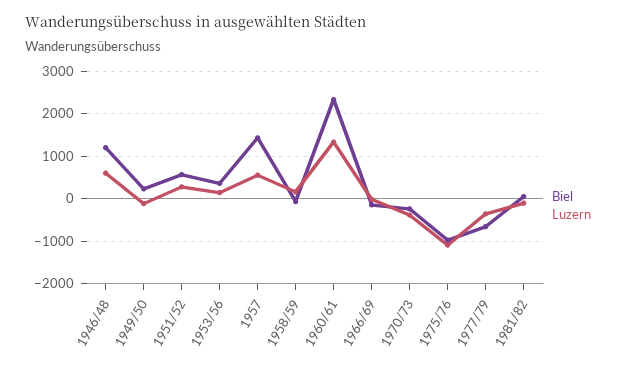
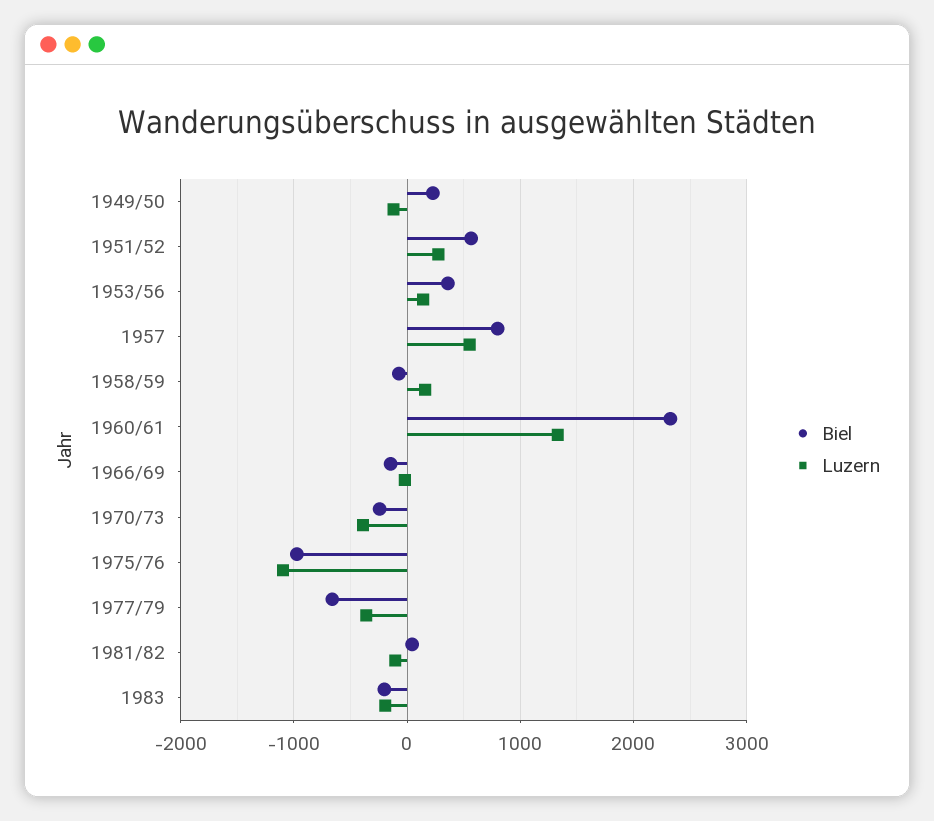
Biel, 1946/48: 1200 -> none
Luzern, 1946/48: 600 -> none
Biel, 1957: 1400 -> 800
Biel, 1983: none -> -200
Luzern, 1983: none -> -200

